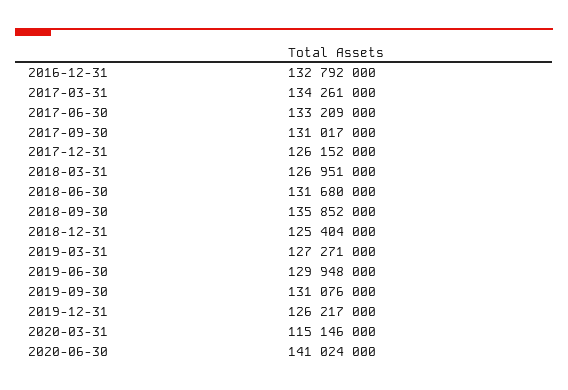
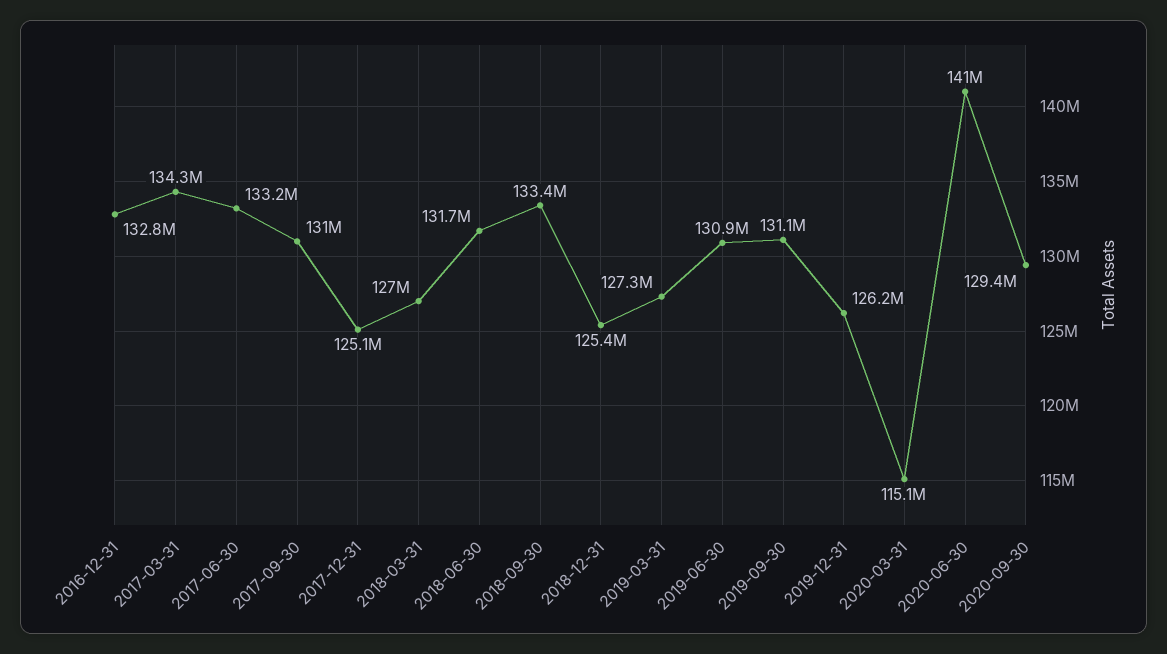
2017-12-31: 126152000 -> 125100000
2018-09-30: 135852000 -> 133400000
2019-06-30: 129948000 -> 130900000
2020-09-30: none -> 129400000

